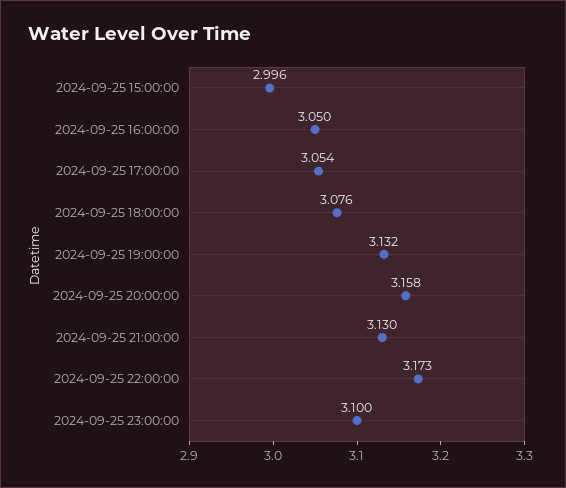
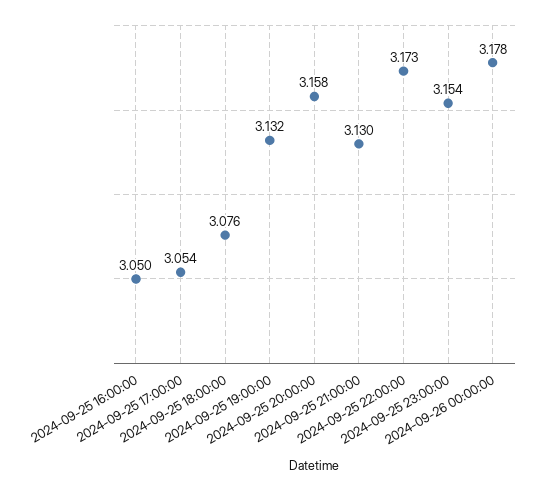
2024-09-25 15:00:00: 2.996 -> none
2024-09-25 23:00:00: 3.1 -> 3.154
2024-09-26 00:00:00: none -> 3.178

